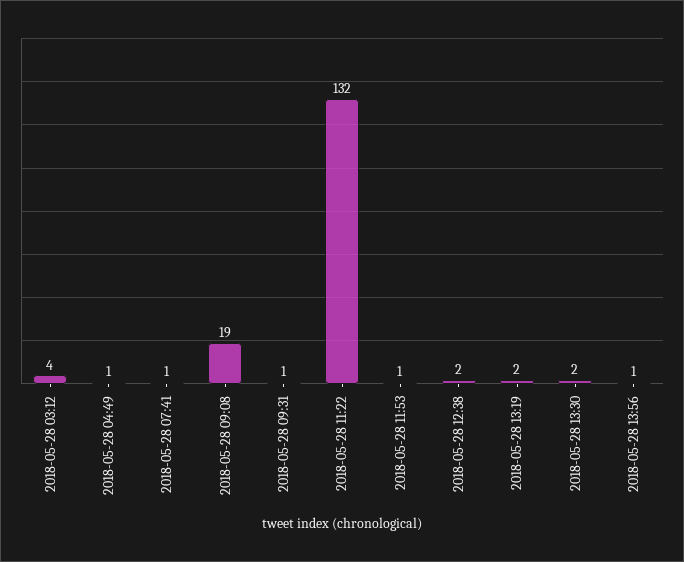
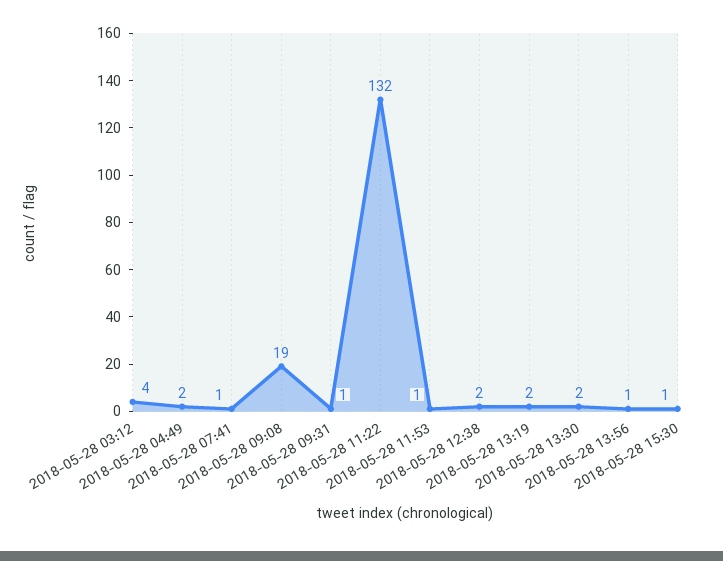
2018-05-28 04:49: 1 -> 2
2018-05-28 15:30: none -> 1

